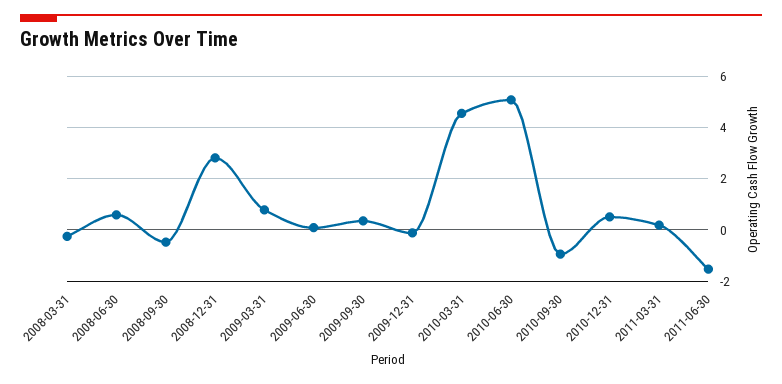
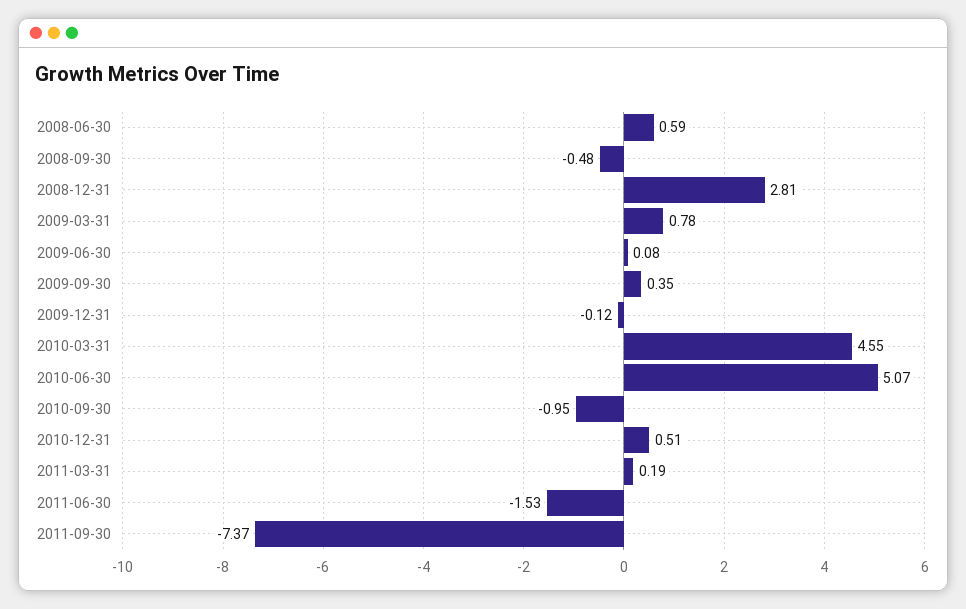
2008-03-31: -0.25 -> none
2011-09-30: none -> -7.37

